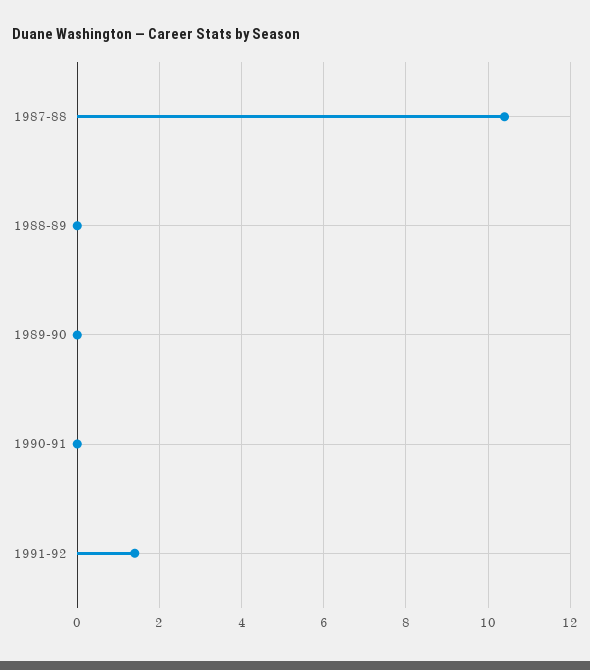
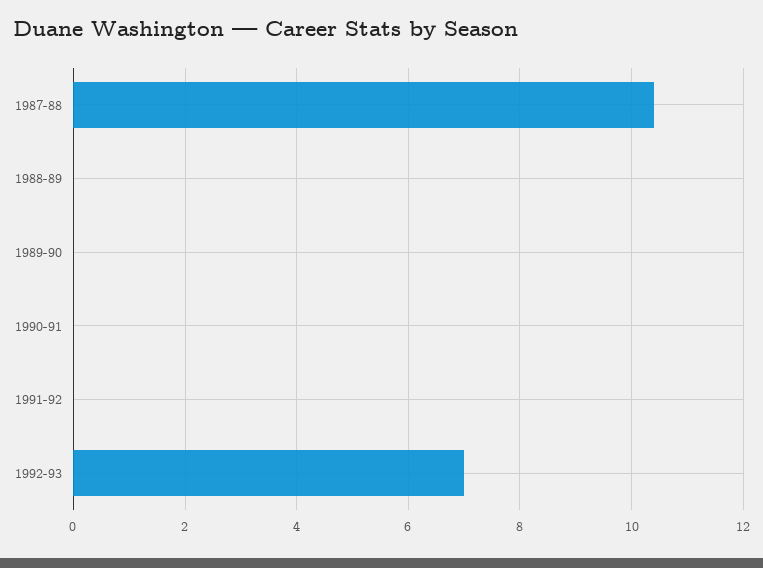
1991-92: 1.5 -> 0
1992-93: none -> 7

